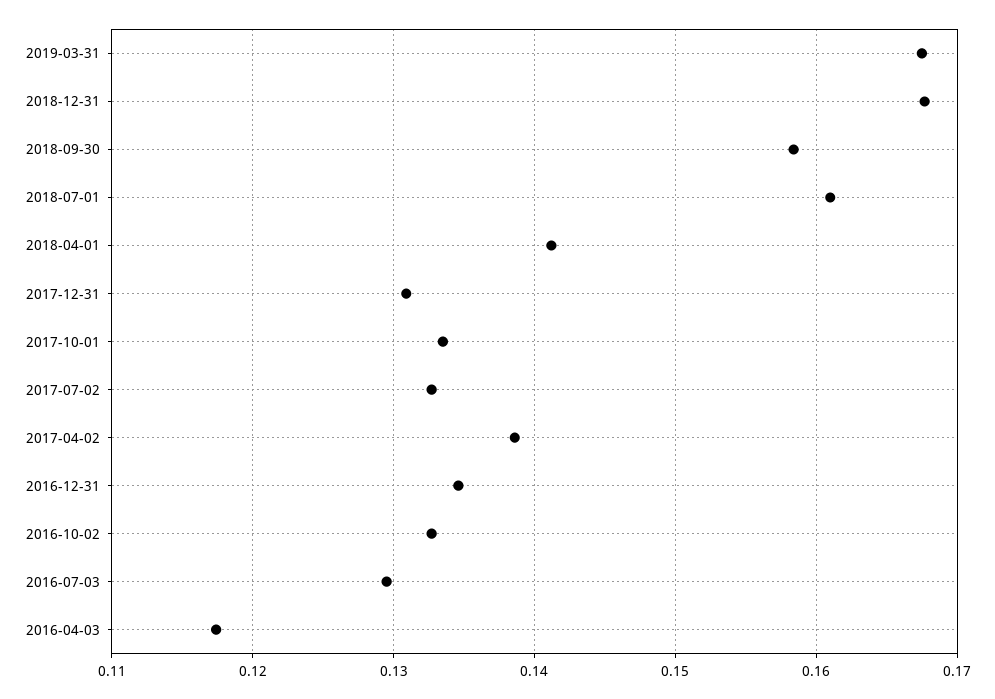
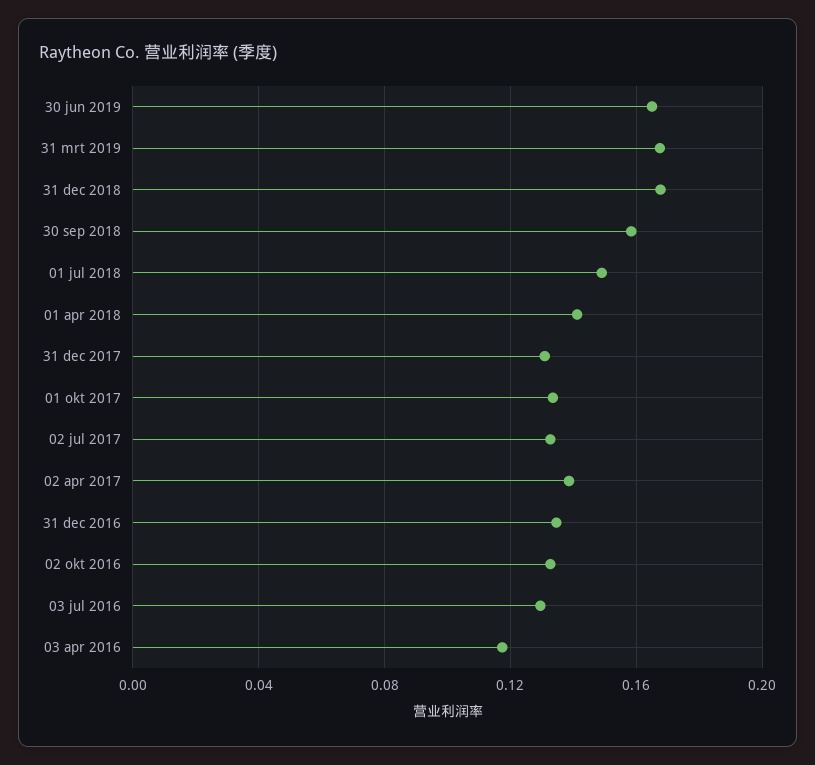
2018-07-01: 0.161 -> 0.15
30 jun 2019: none -> 0.165

